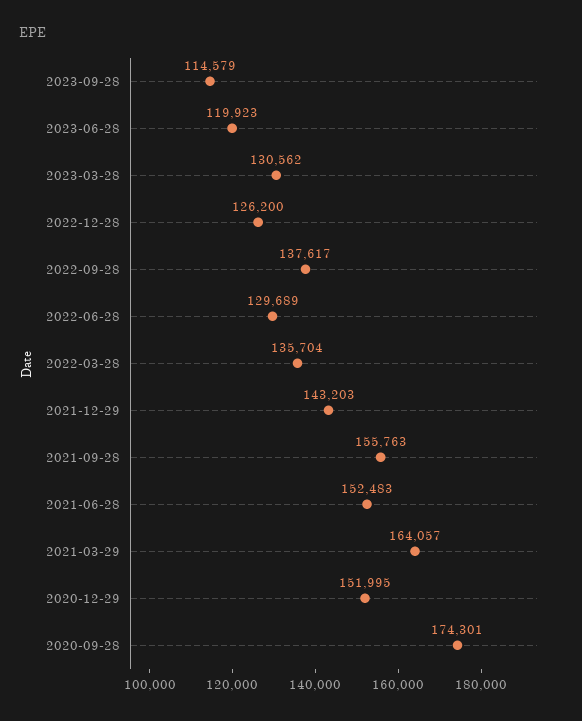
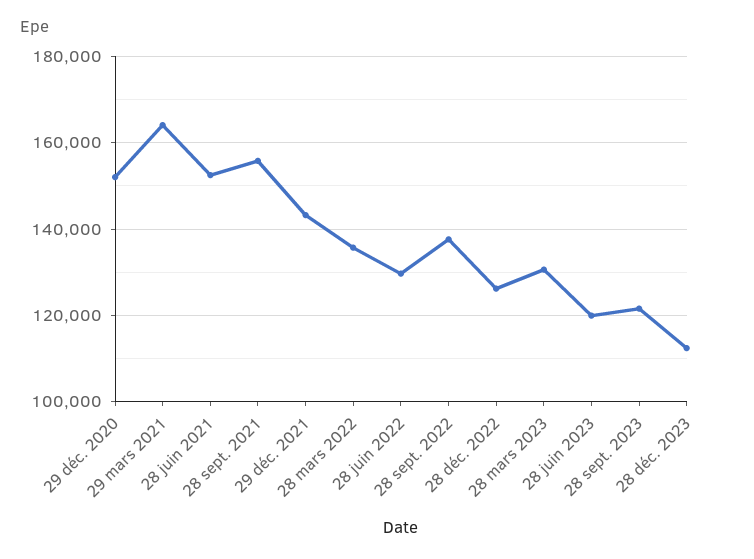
2023-09-28: 114579 -> 122000
2020-09-28: 174301 -> none
28 déc. 2023: none -> 112000

